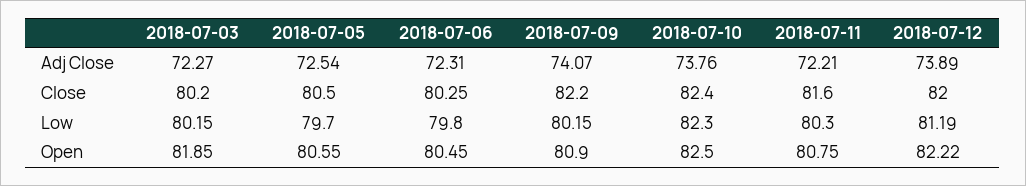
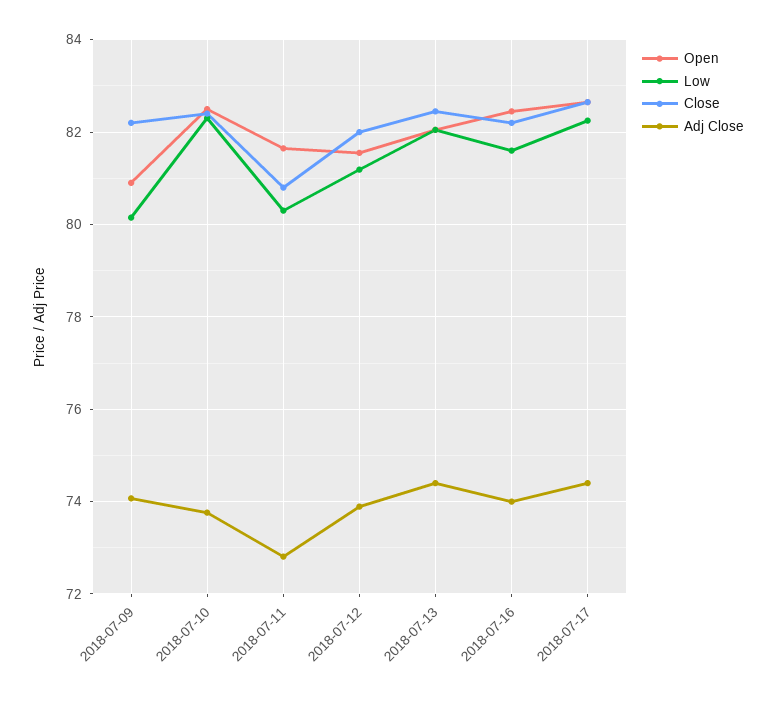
Adj Close, 2018-07-03: 72.27 -> none
Adj Close, 2018-07-05: 72.54 -> none
Adj Close, 2018-07-06: 72.31 -> none
Adj Close, 2018-07-11: 72.21 -> 72.8
Close, 2018-07-03: 80.2 -> none
Close, 2018-07-05: 80.5 -> none
Close, 2018-07-06: 80.25 -> none
Close, 2018-07-11: 81.6 -> 80.8
Low, 2018-07-03: 80.15 -> none
Low, 2018-07-05: 79.7 -> none
Low, 2018-07-06: 79.8 -> none
Open, 2018-07-03: 81.85 -> none
Open, 2018-07-05: 80.55 -> none
Open, 2018-07-06: 80.45 -> none
Open, 2018-07-11: 80.75 -> 81.6
Open, 2018-07-12: 82.22 -> 81.6
Open, 2018-07-13: none -> 82
Low, 2018-07-13: none -> 82
Close, 2018-07-13: none -> 82.4
Adj Close, 2018-07-13: none -> 74.4
Open, 2018-07-16: none -> 82.4
Low, 2018-07-16: none -> 81.6
Close, 2018-07-16: none -> 82.2
Adj Close, 2018-07-16: none -> 74
Open, 2018-07-17: none -> 82.6
Low, 2018-07-17: none -> 82.2
Close, 2018-07-17: none -> 82.6
Adj Close, 2018-07-17: none -> 74.4

